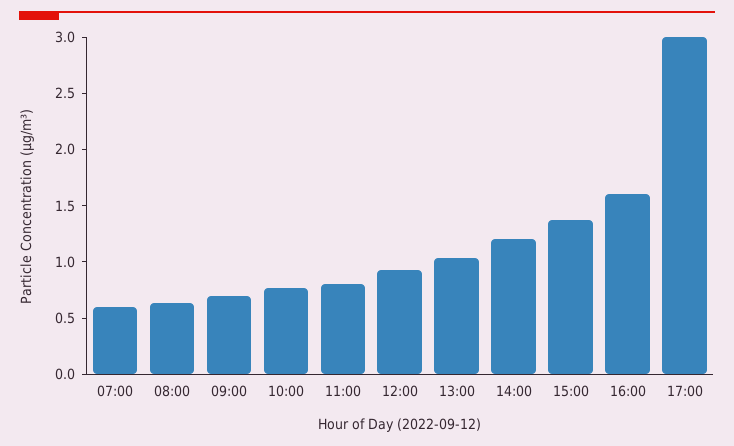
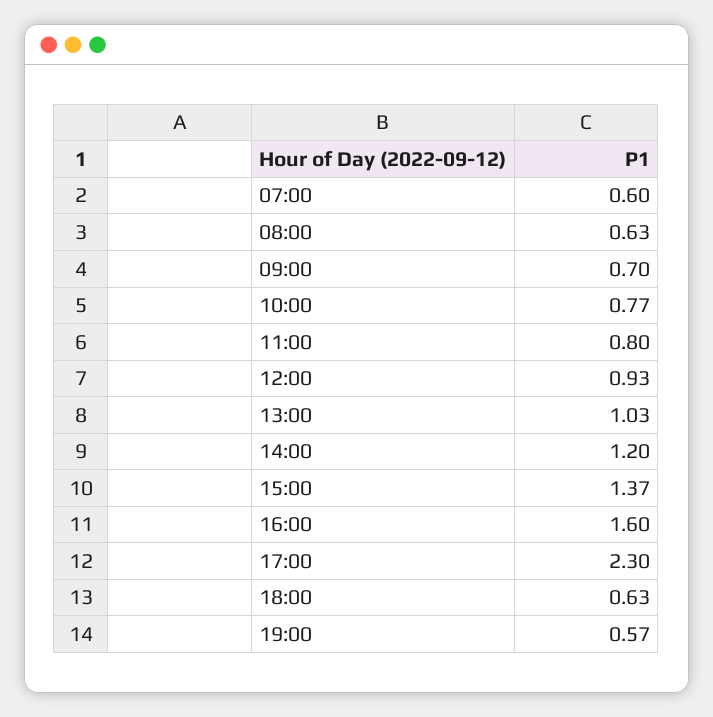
17:00: 3 -> 2.3
18:00: none -> 0.63
19:00: none -> 0.57

